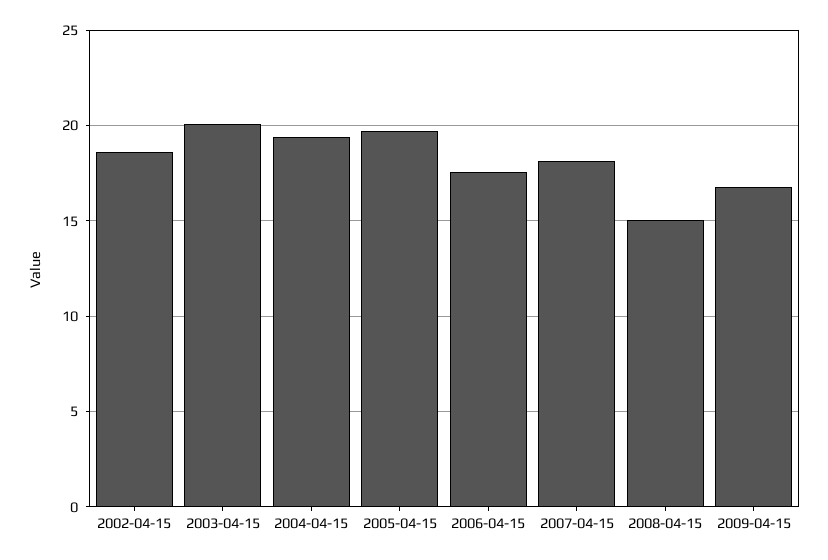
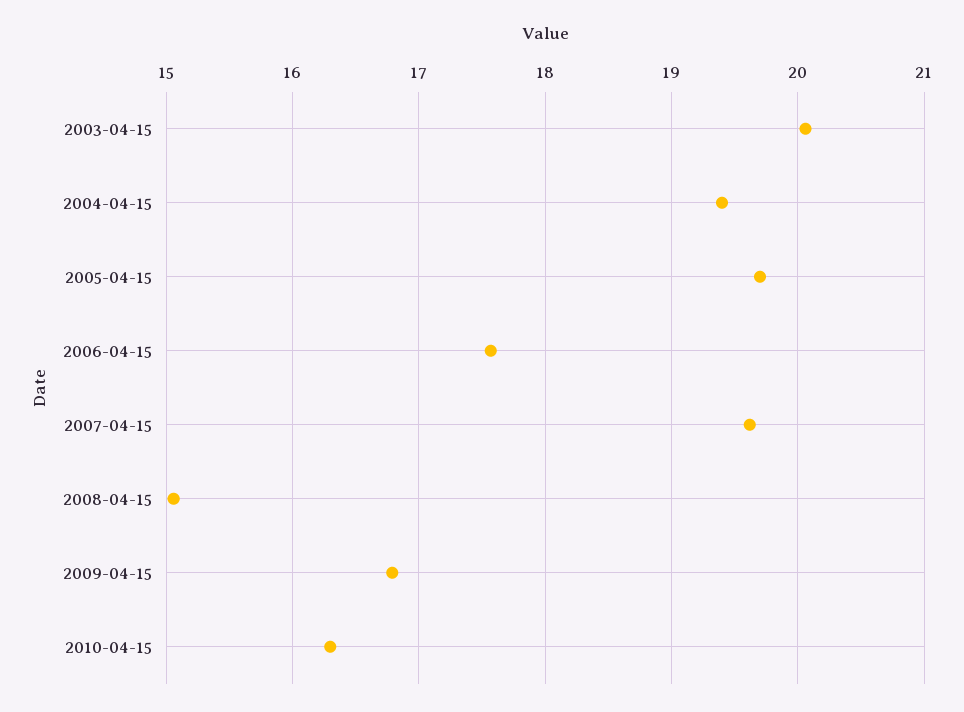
2002-04-15: 18.5 -> none
2007-04-15: 18 -> 19.6
2010-04-15: none -> 16.3

